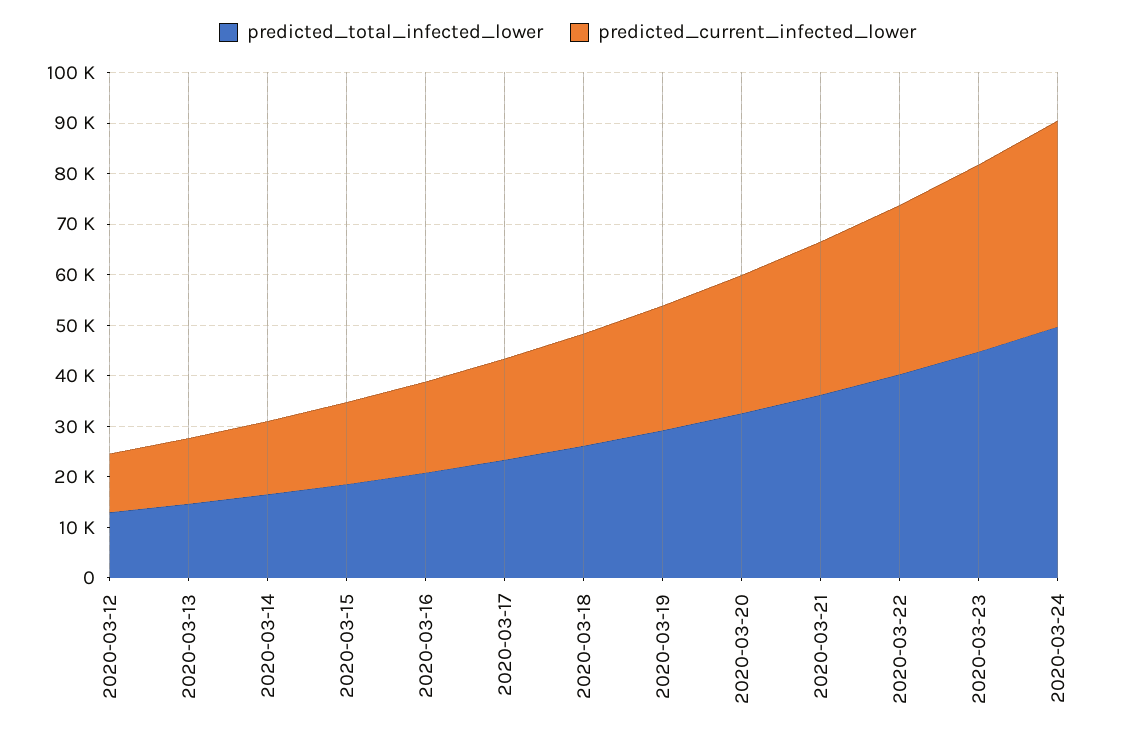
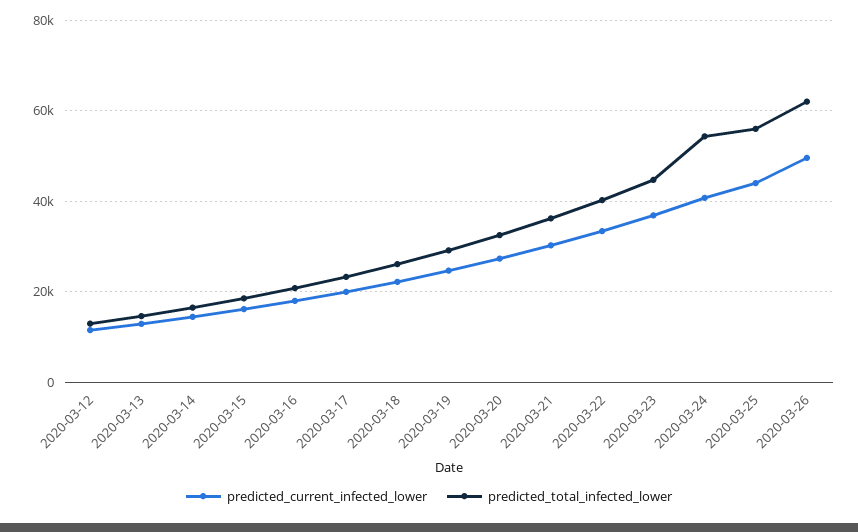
predicted_total_infected_lower, 2020-03-24: 50000 -> 54000
predicted_current_infected_lower, 2020-03-25: none -> 44000
predicted_total_infected_lower, 2020-03-25: none -> 56000
predicted_current_infected_lower, 2020-03-26: none -> 50000
predicted_total_infected_lower, 2020-03-26: none -> 62000

